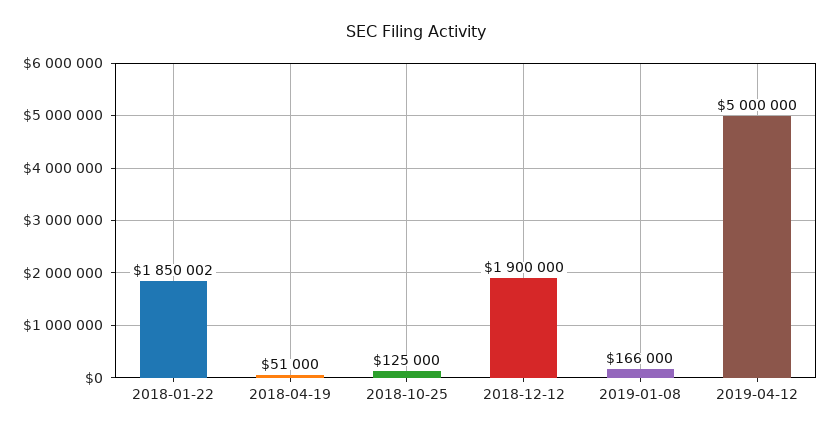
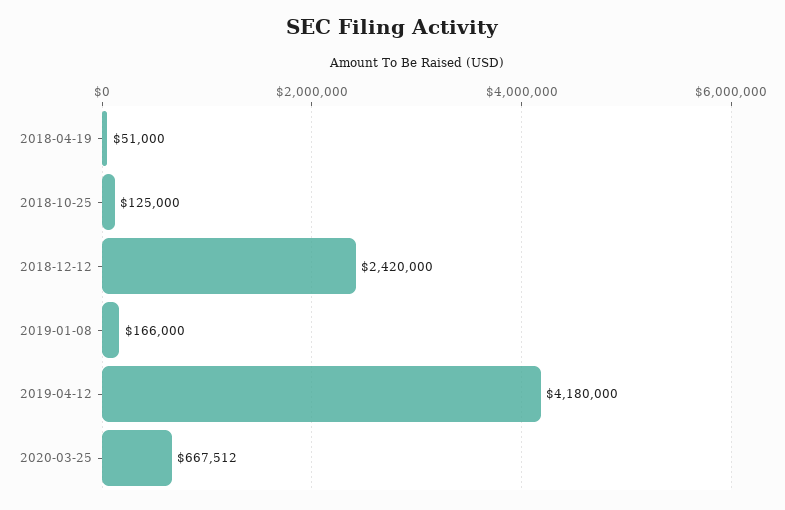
2018-01-22: 1850002 -> none
2018-12-12: 1900000 -> 2420000
2019-04-12: 5000000 -> 4180000
2020-03-25: none -> 667512

